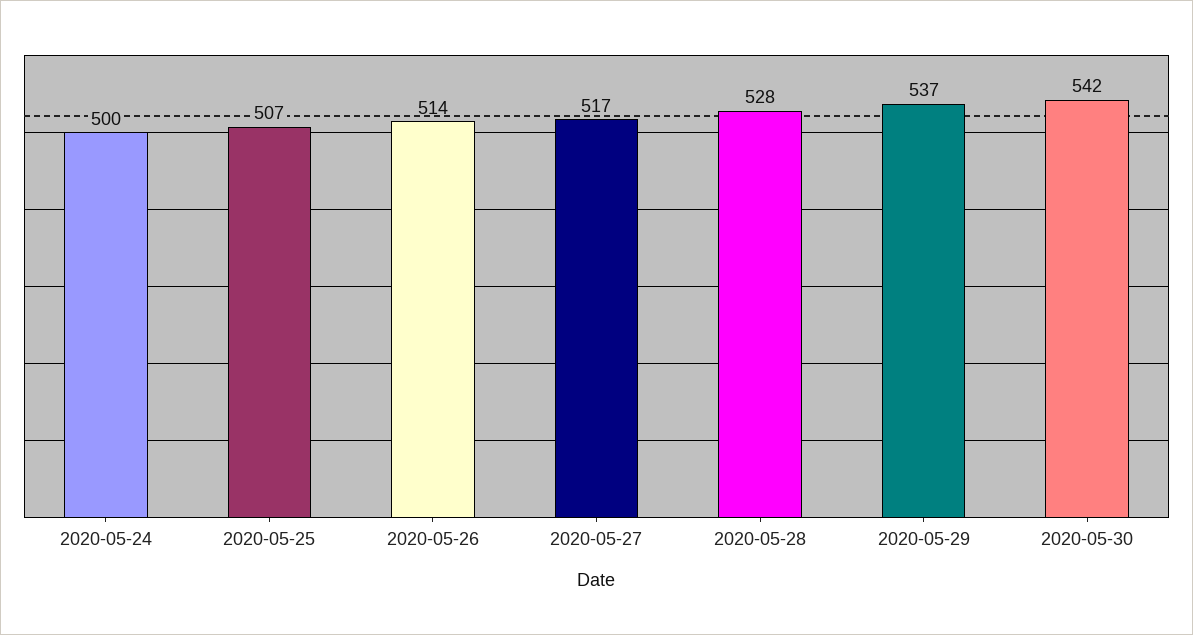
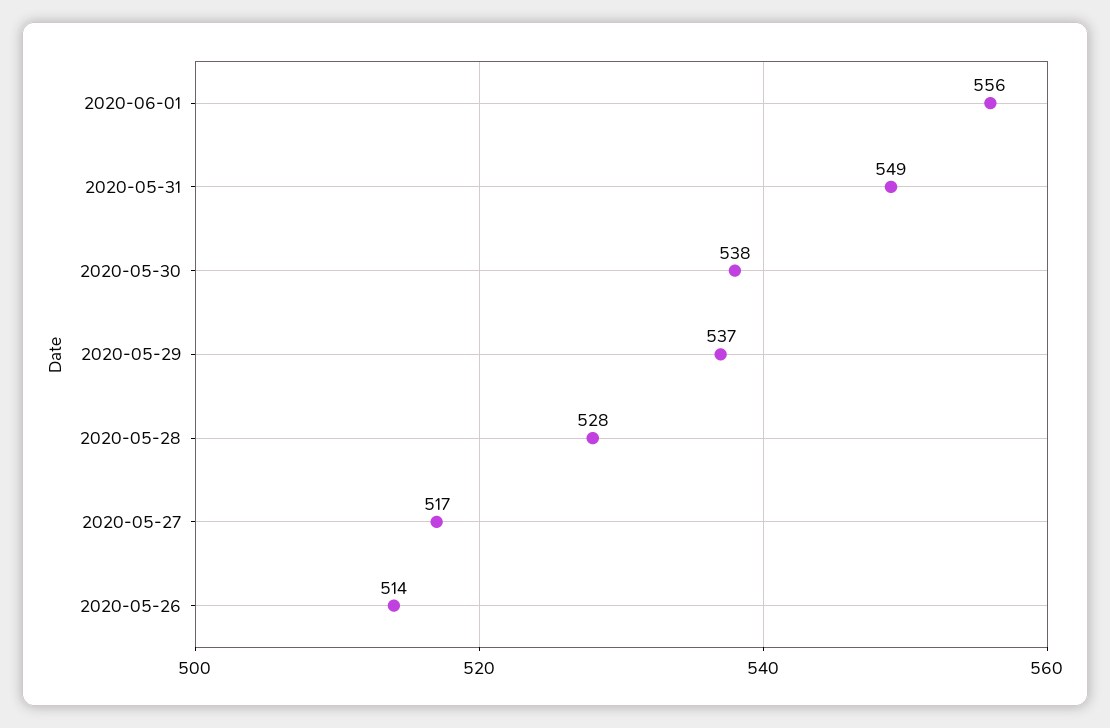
2020-05-24: 500 -> none
2020-05-25: 507 -> none
2020-05-30: 542 -> 538
2020-06-01: none -> 556
2020-05-31: none -> 549

